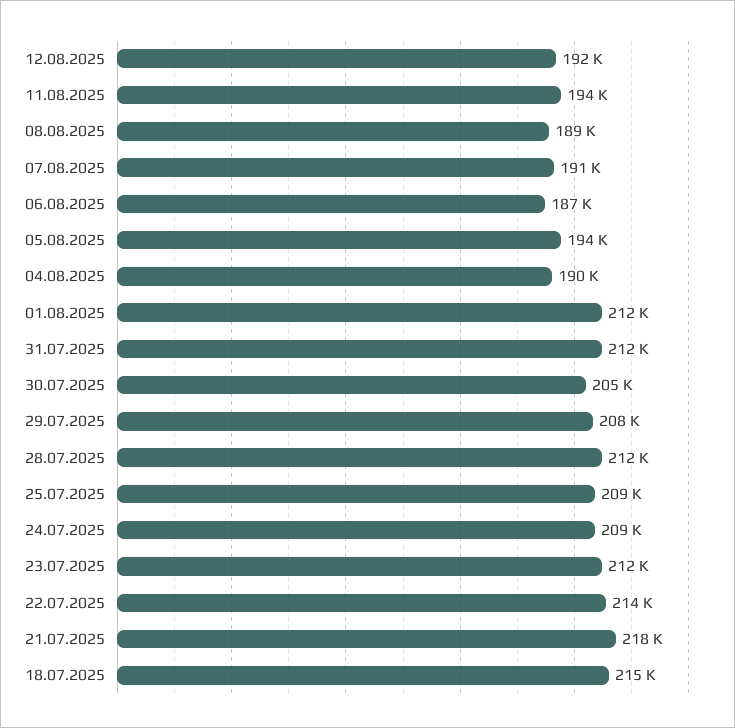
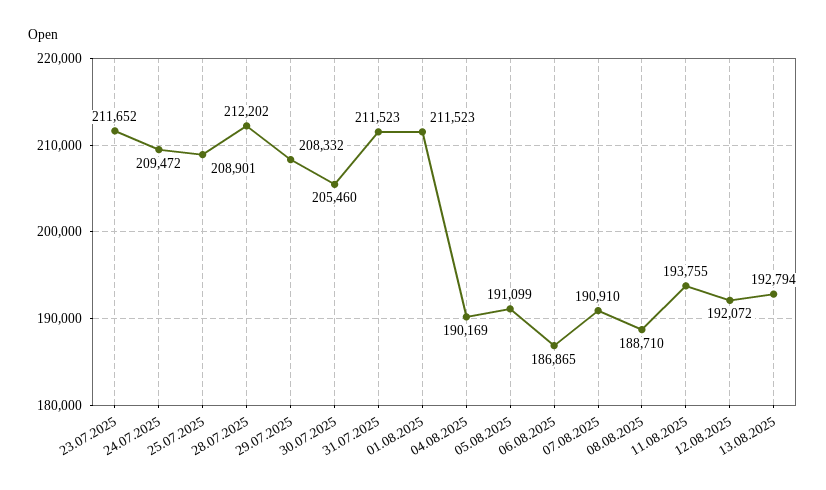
05.08.2025: 194000 -> 191099
22.07.2025: 214000 -> none
21.07.2025: 218000 -> none
18.07.2025: 215000 -> none
13.08.2025: none -> 192794

